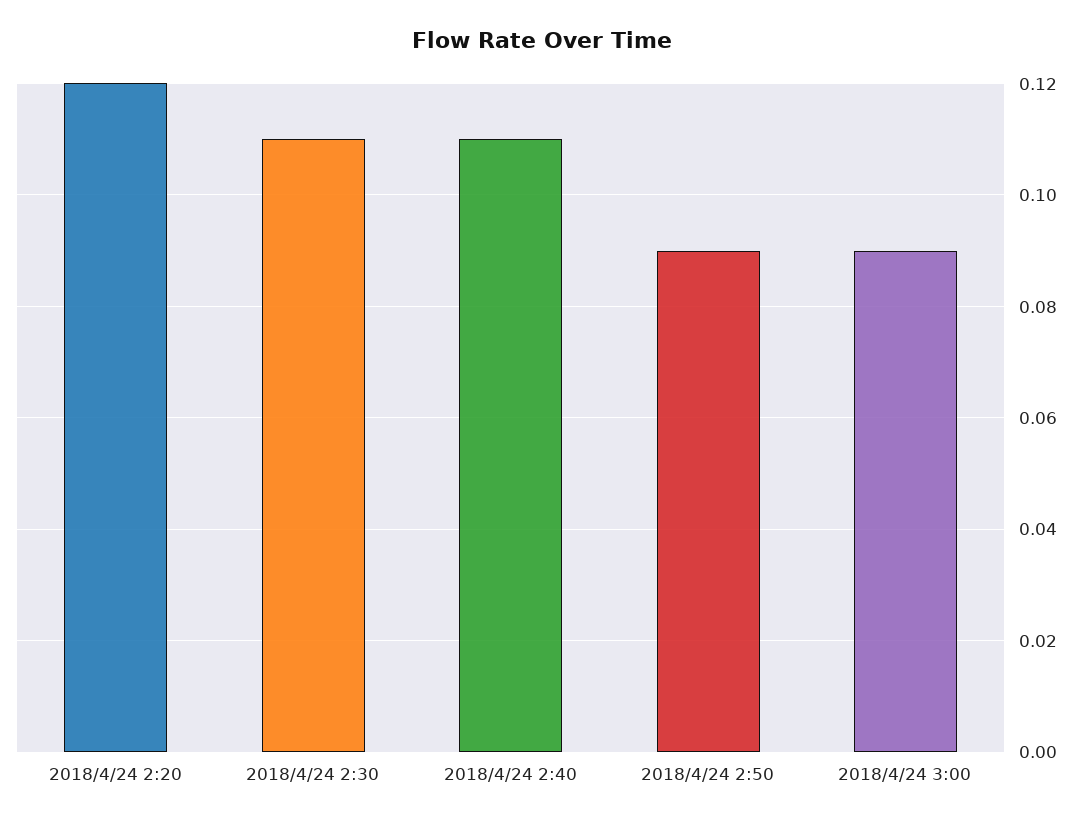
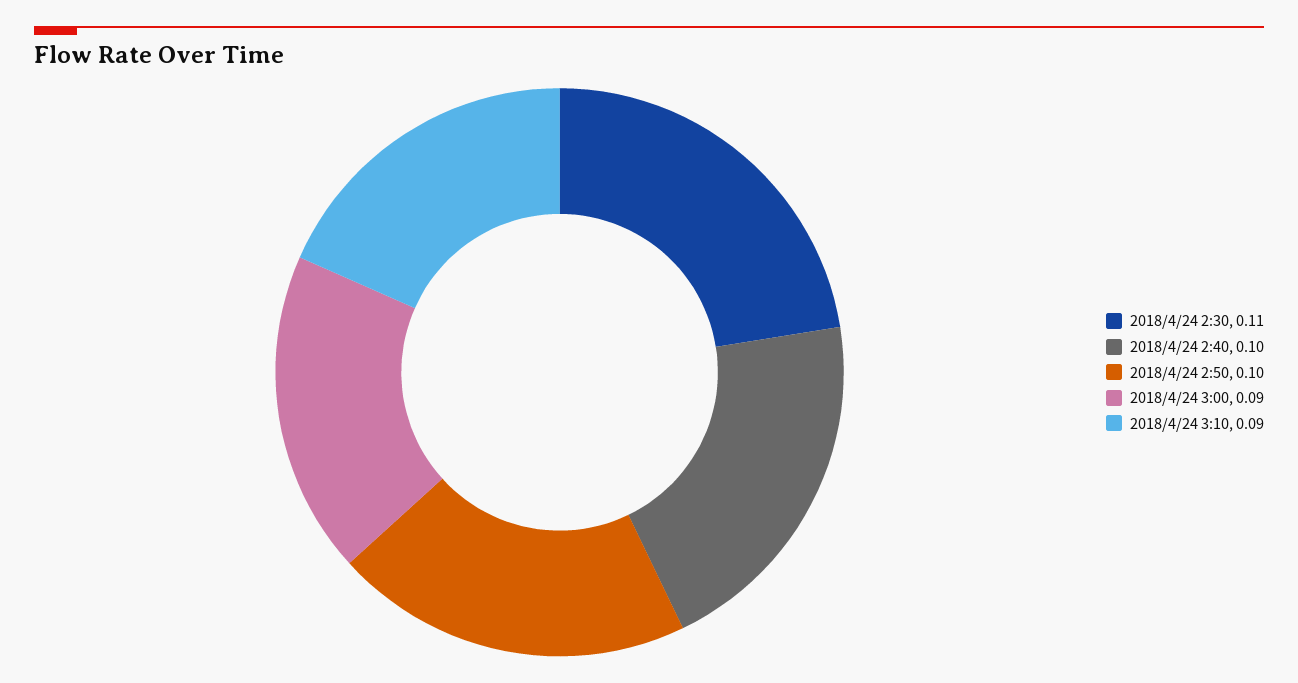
2018/4/24 2:20: 0.12 -> none
2018/4/24 2:40: 0.11 -> 0.1
2018/4/24 2:50: 0.09 -> 0.1
2018/4/24 3:10: none -> 0.09

